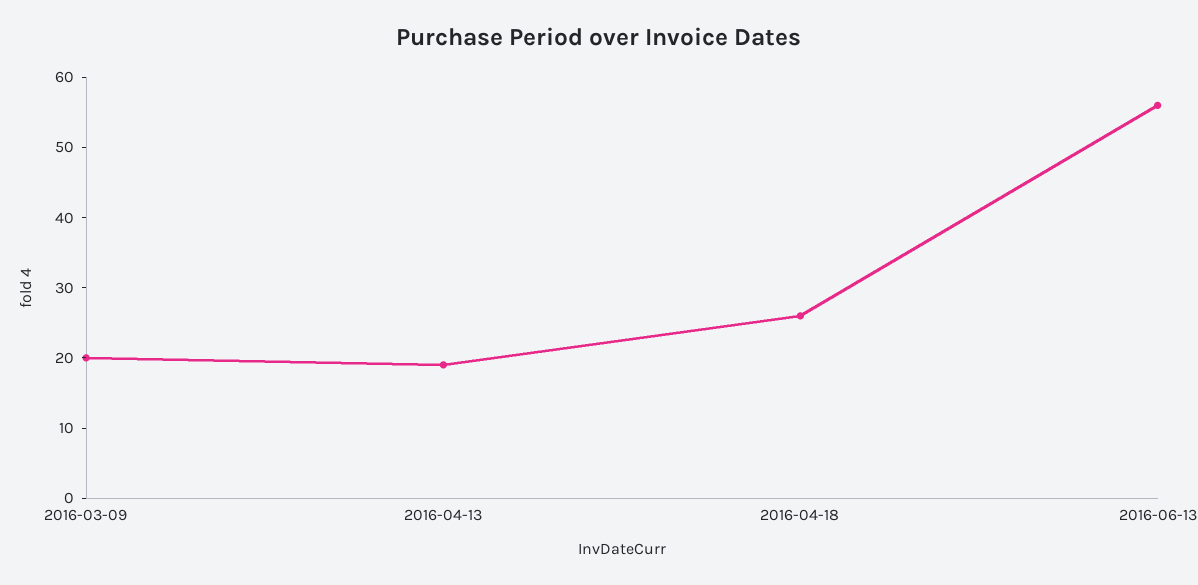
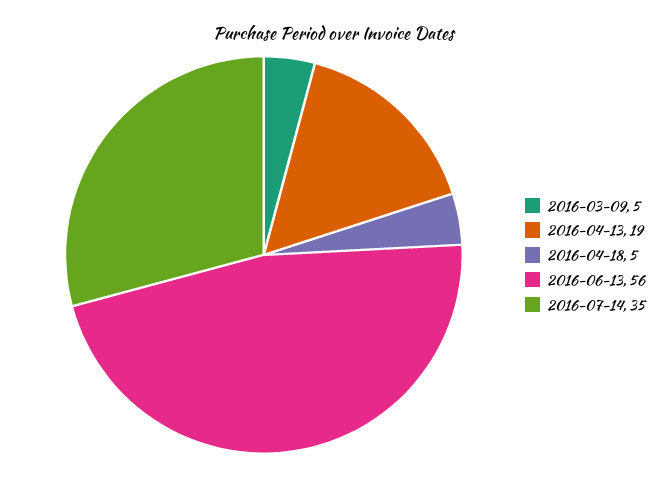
2016-03-09: 20 -> 5
2016-04-18: 25 -> 5
2016-07-14: none -> 35

